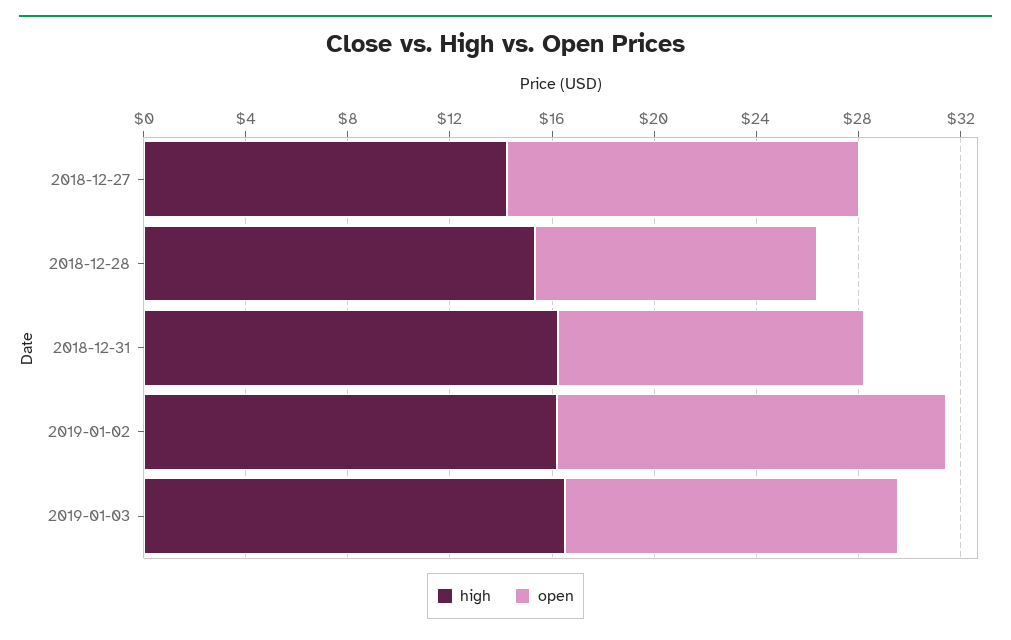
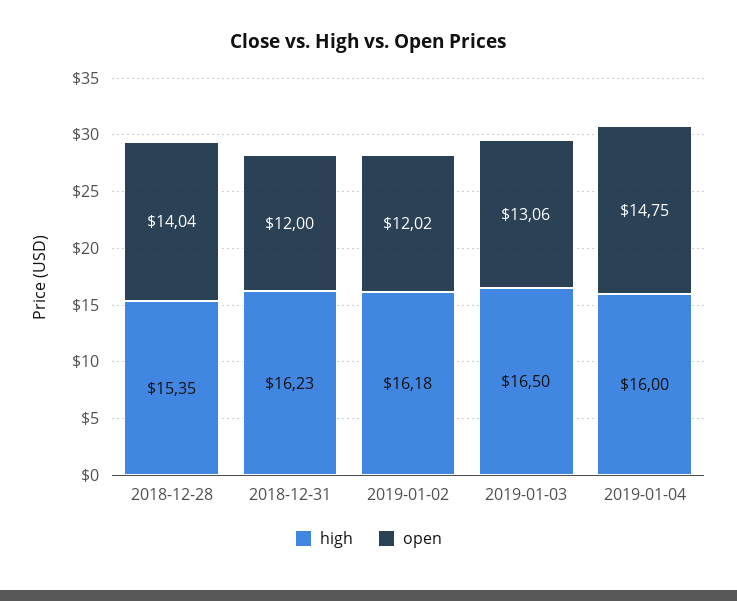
high, 2018-12-27: 14 -> none
open, 2018-12-27: 14 -> none
open, 2018-12-28: 11 -> 14.04
open, 2019-01-02: 15 -> 12.02
high, 2019-01-04: none -> 16
open, 2019-01-04: none -> 14.75

